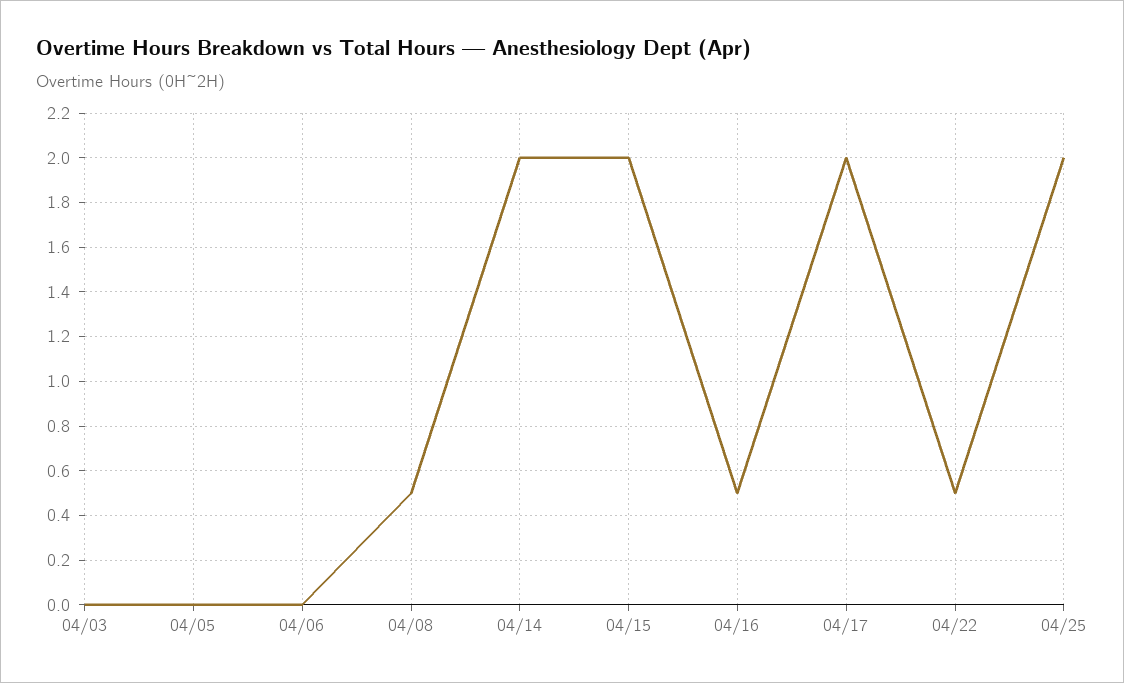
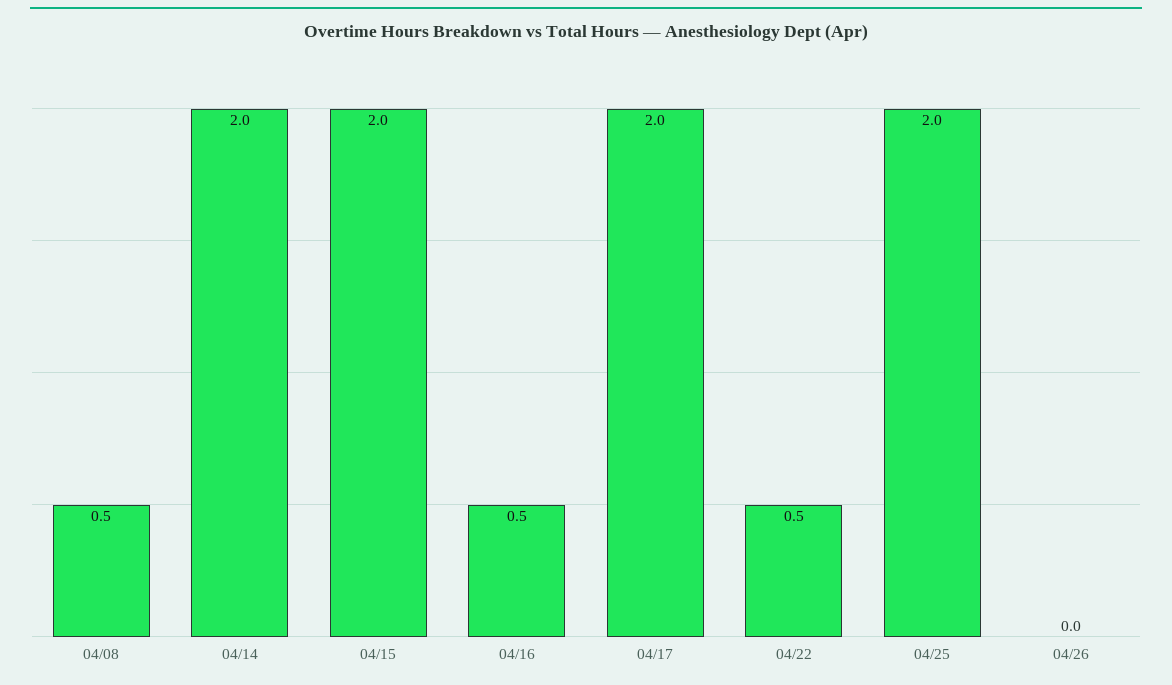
04/03: 0 -> none
04/05: 0 -> none
04/06: 0 -> none
04/26: none -> 0

